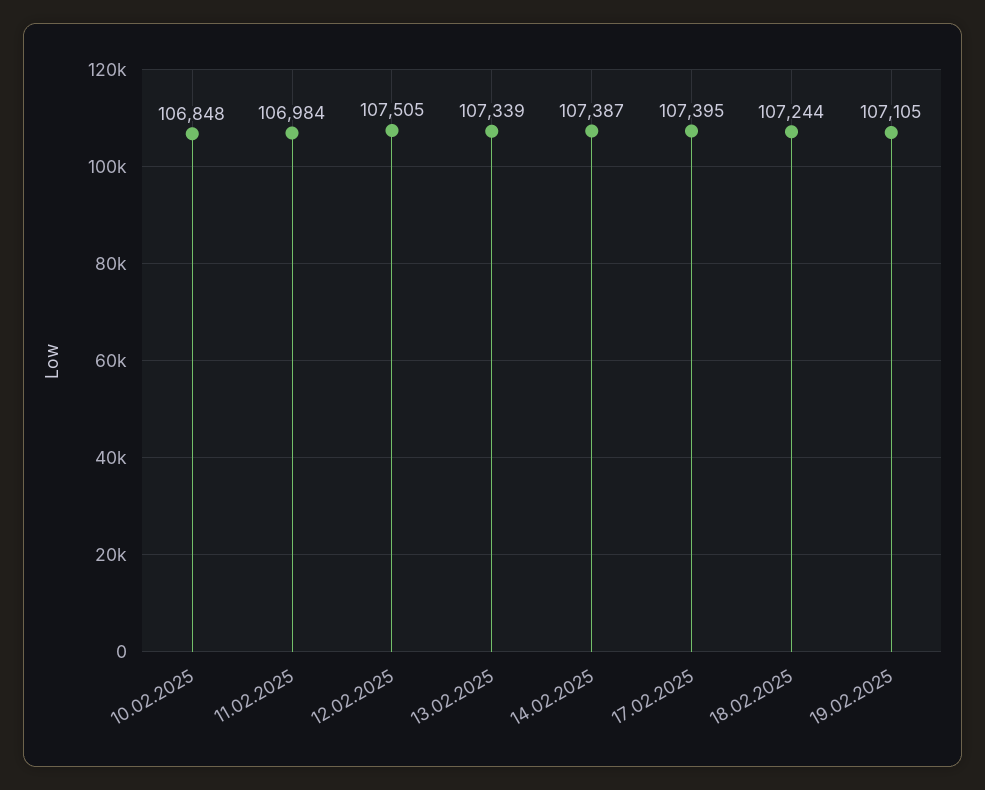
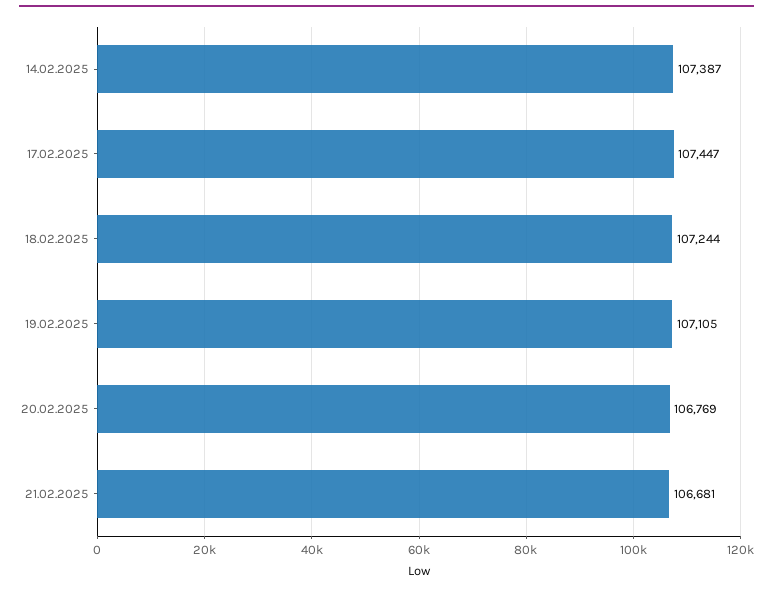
10.02.2025: 106848 -> none
11.02.2025: 106984 -> none
12.02.2025: 107505 -> none
13.02.2025: 107339 -> none
17.02.2025: 107395 -> 107447
20.02.2025: none -> 106769
21.02.2025: none -> 106681

